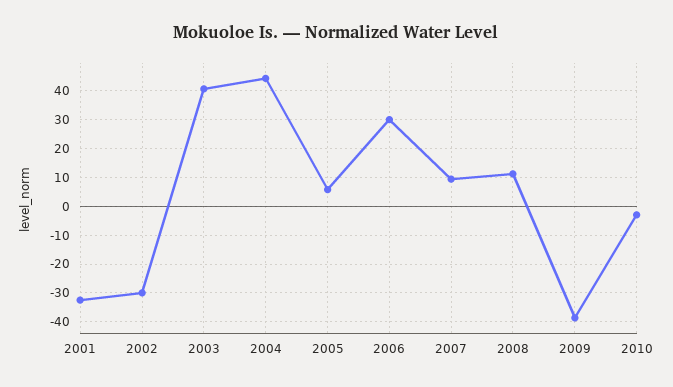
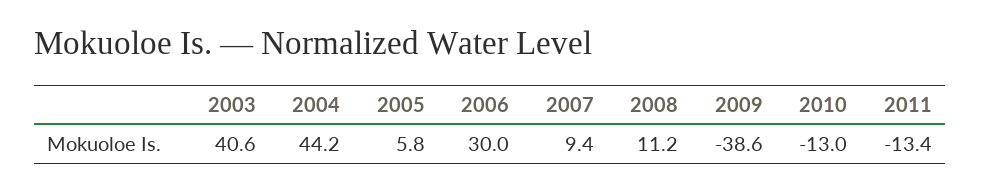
2001: -32.5 -> none
2002: -30 -> none
2010: -2.5 -> -13
2011: none -> -13.4

